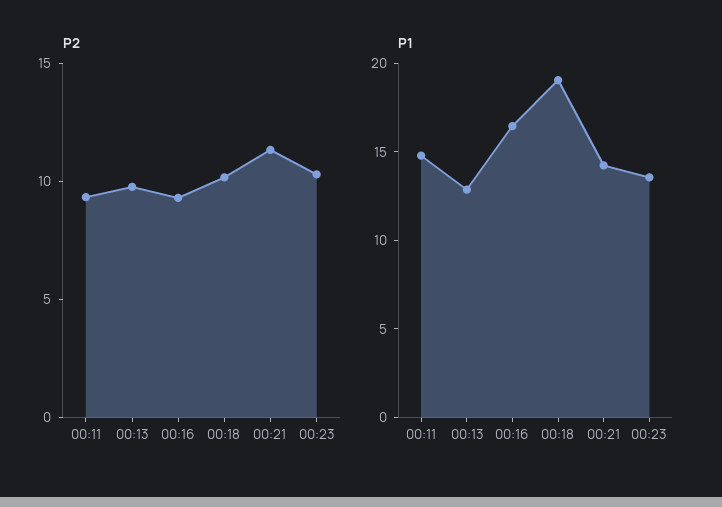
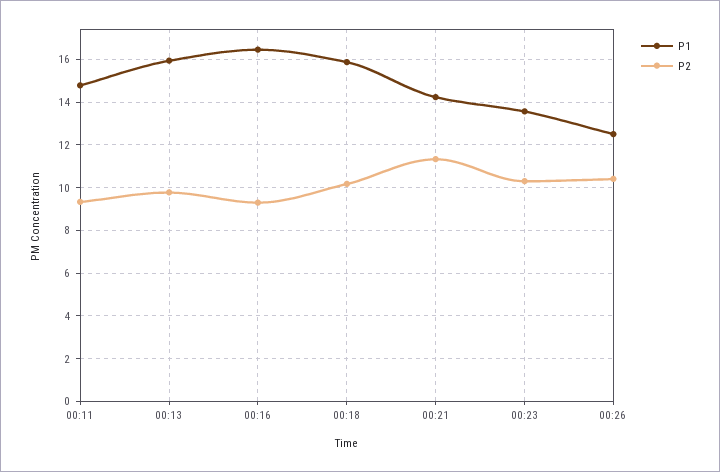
P1, 00:13: 13 -> 16
P1, 00:18: 19 -> 16
P1, 00:26: none -> 12.5
P2, 00:26: none -> 10.5

